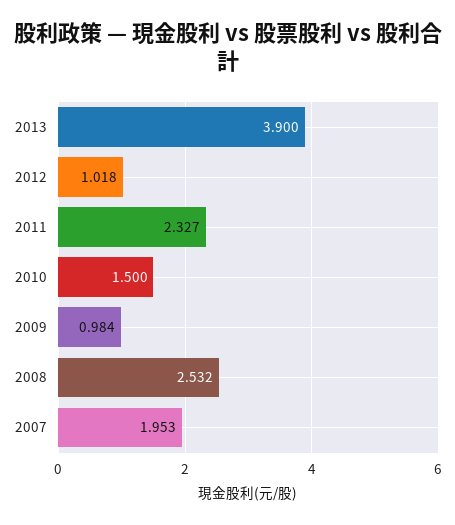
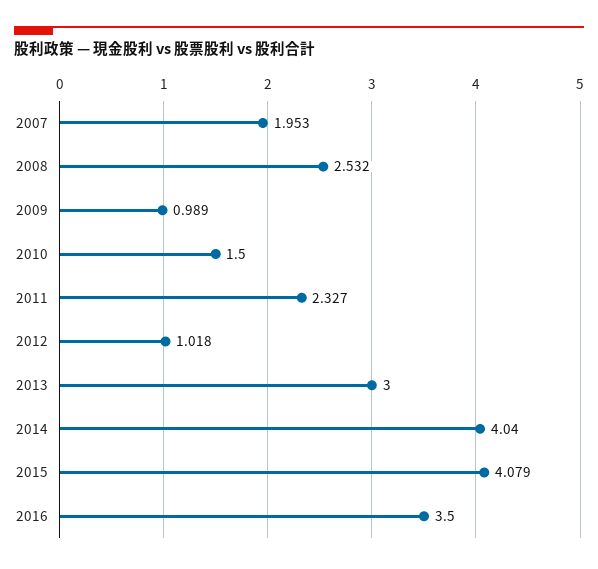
2013: 3.9 -> 3
2009: 0.984 -> 0.989
2014: none -> 4.04
2015: none -> 4.079
2016: none -> 3.5

